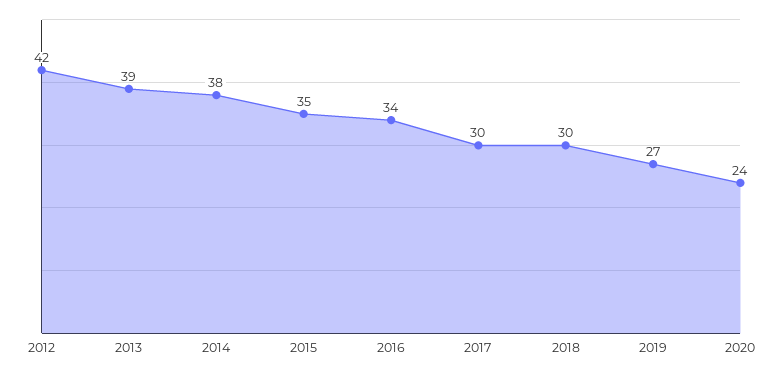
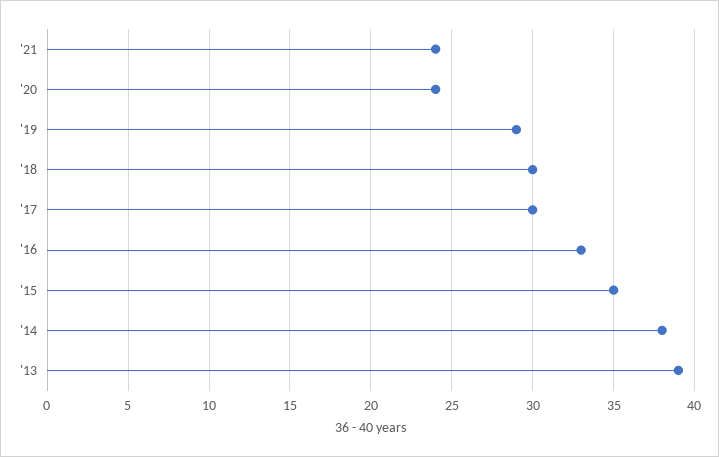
2012: 42 -> none
2016: 34 -> 33
2019: 27 -> 29
'21: none -> 24

